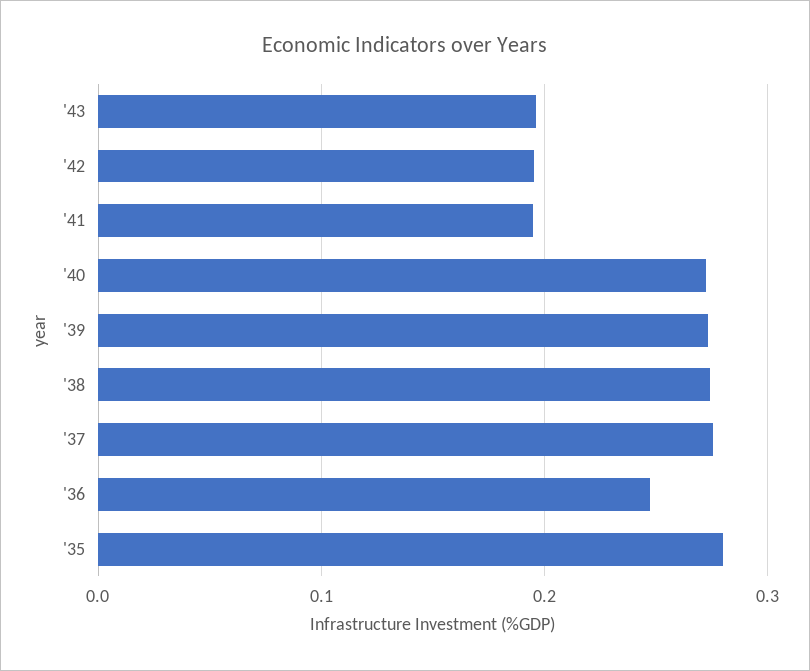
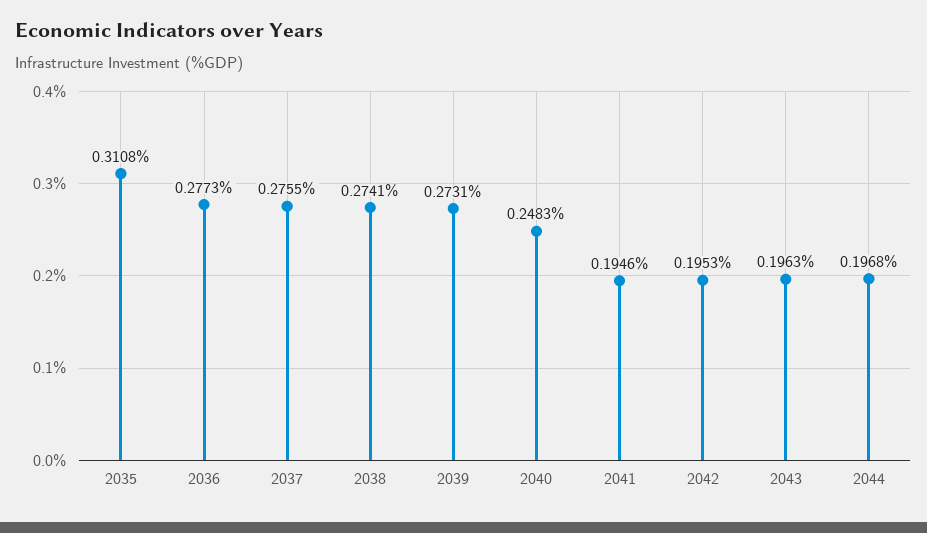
'40: 0.27 -> 0.2483
'36: 0.25 -> 0.2773
'35: 0.28 -> 0.3108
2044: none -> 0.1968

